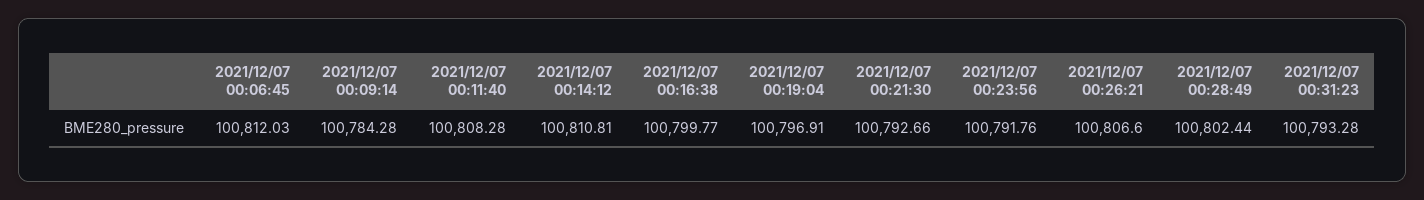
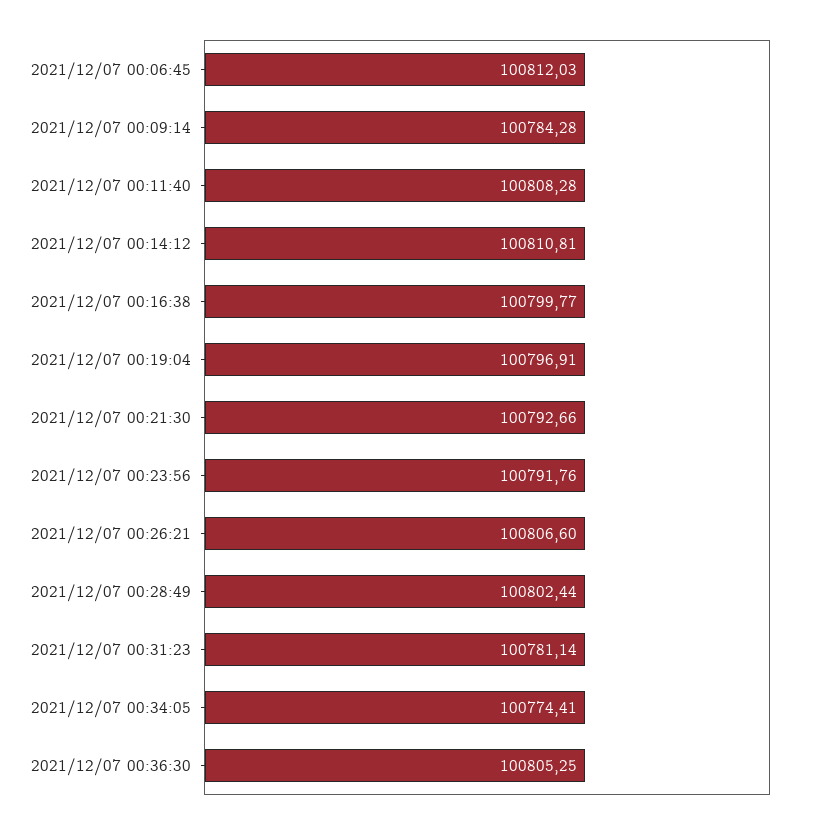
2021/12/07 00:31:23: 100793.28 -> 100781.14
2021/12/07 00:34:05: none -> 100774.41
2021/12/07 00:36:30: none -> 100805.25

